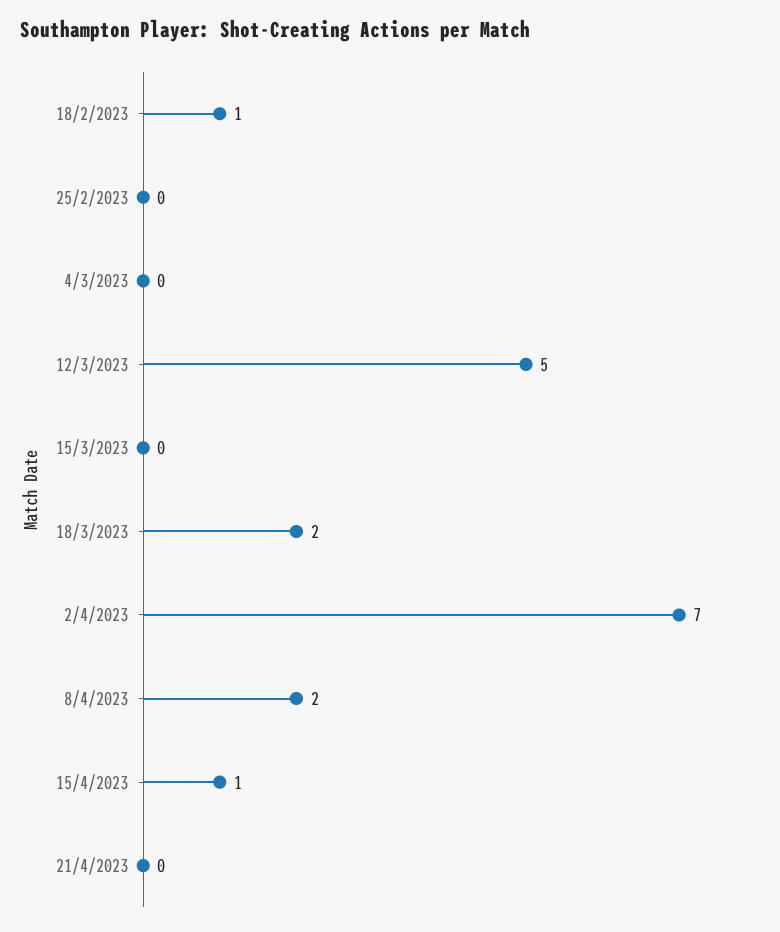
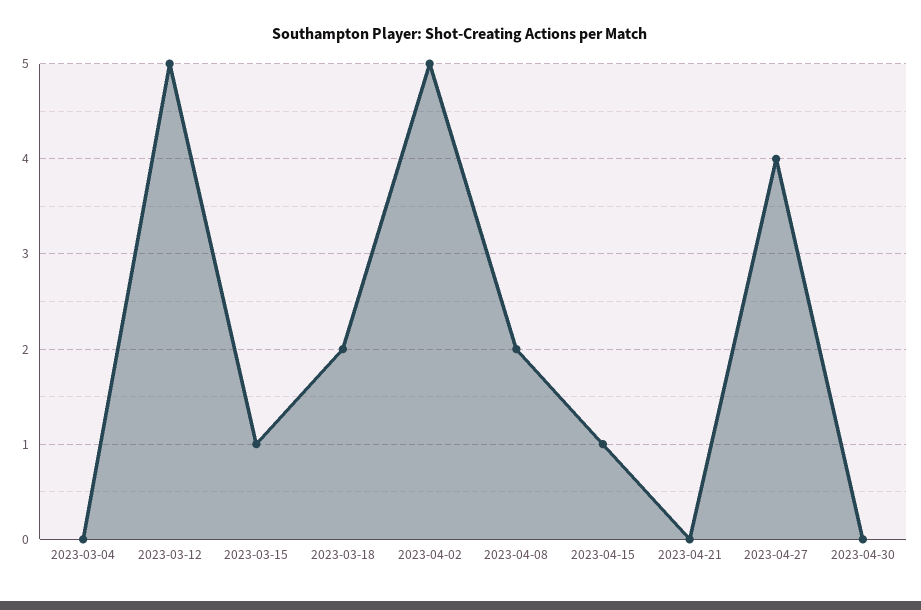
18/2/2023: 1 -> none
25/2/2023: 0 -> none
15/3/2023: 0 -> 1
2/4/2023: 7 -> 5
2023-04-27: none -> 4
2023-04-30: none -> 0

